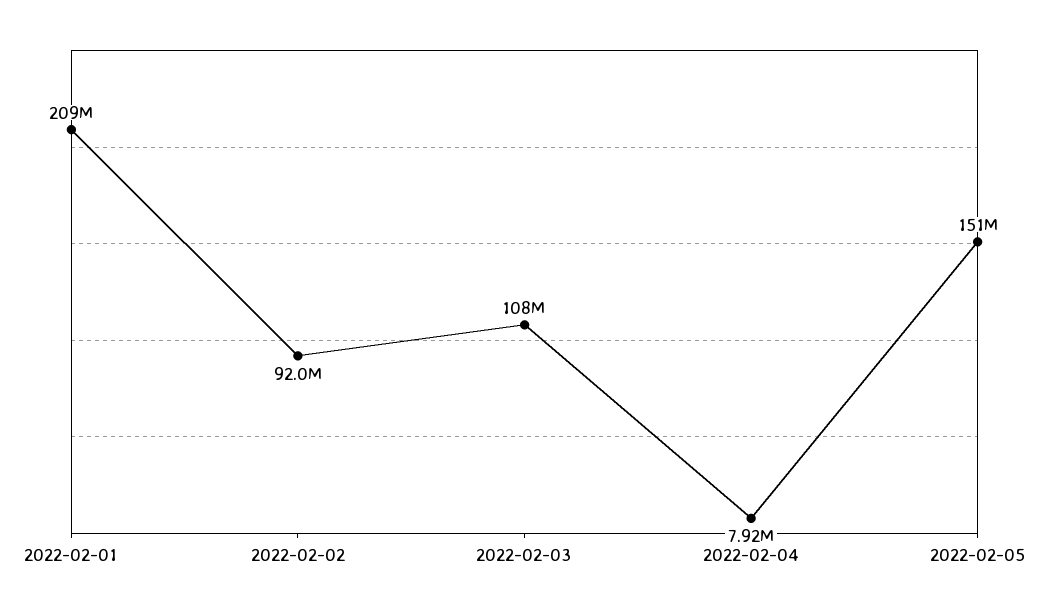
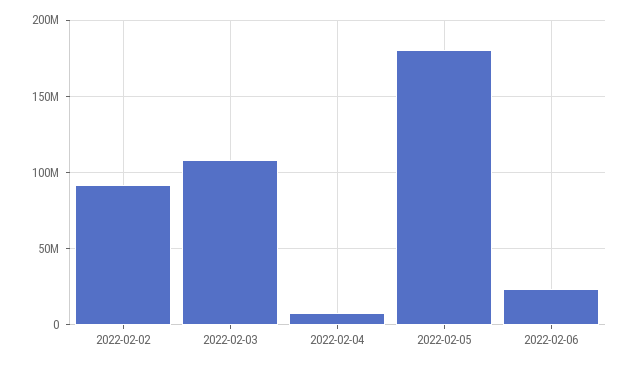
2022-02-01: 209000000 -> none
2022-02-05: 151000000 -> 180000000
2022-02-06: none -> 25000000

